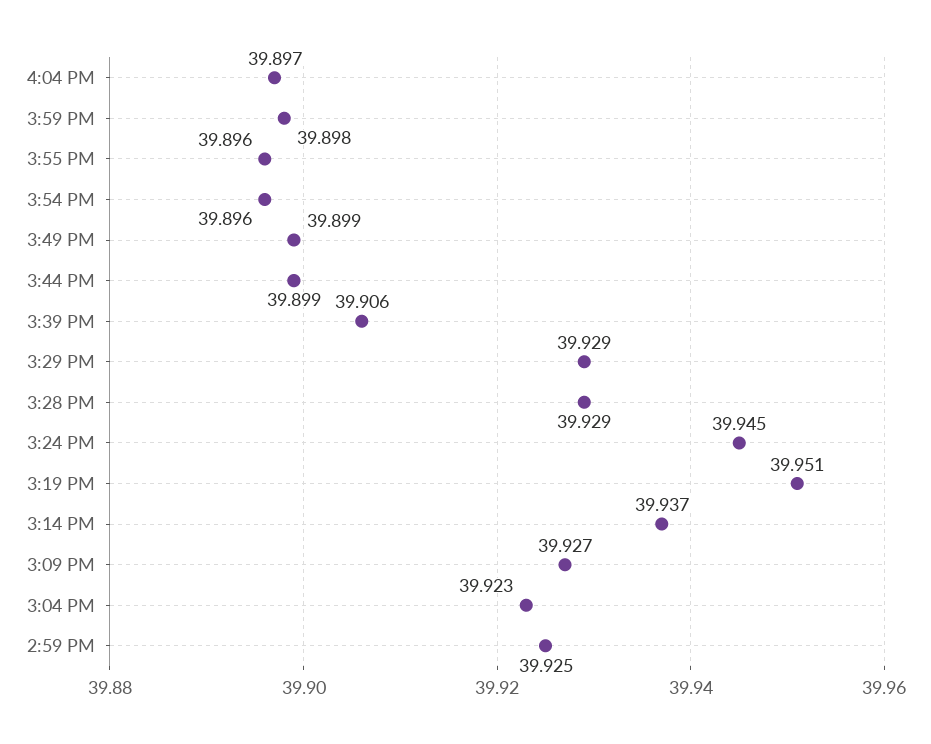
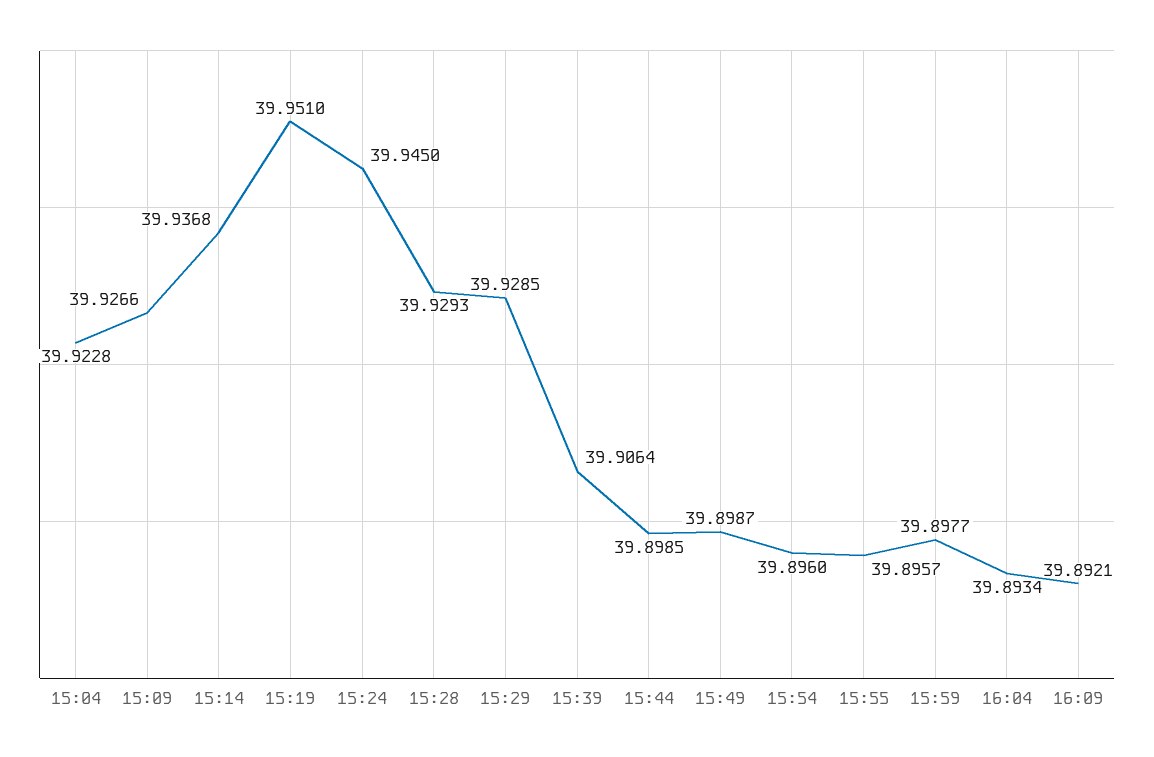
4:04 PM: 39.897 -> 39.8934
2:59 PM: 39.925 -> none
16:09: none -> 39.8921

